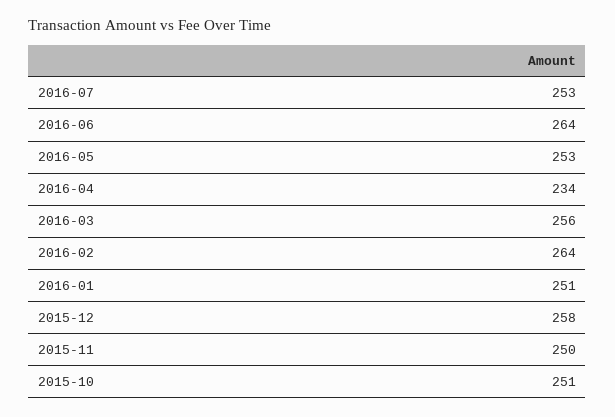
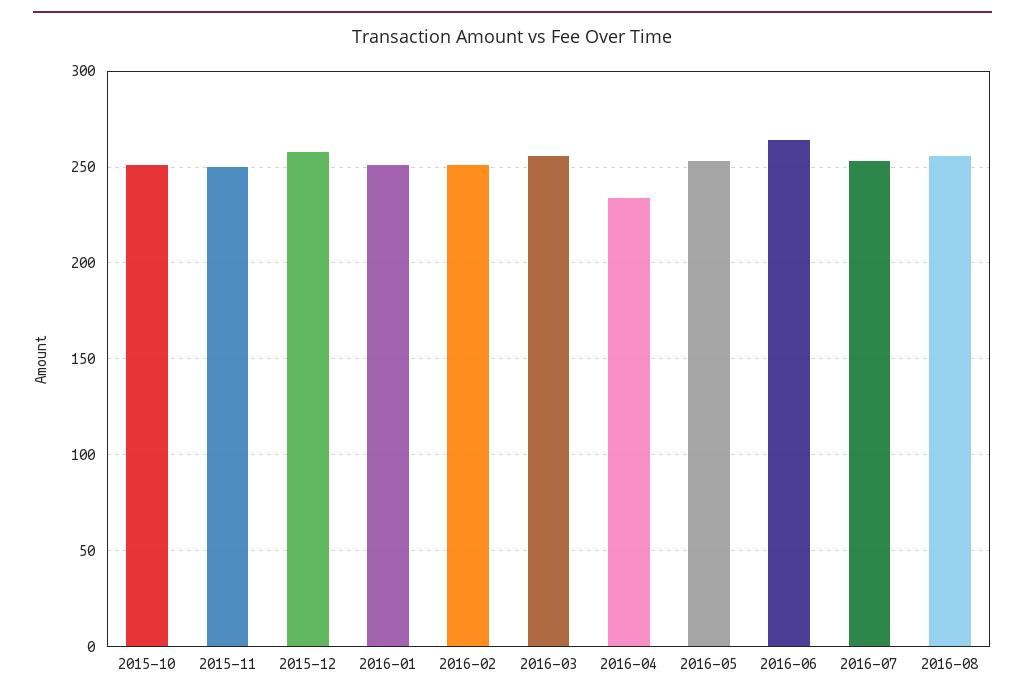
2016-02: 264 -> 250
2016-08: none -> 255

